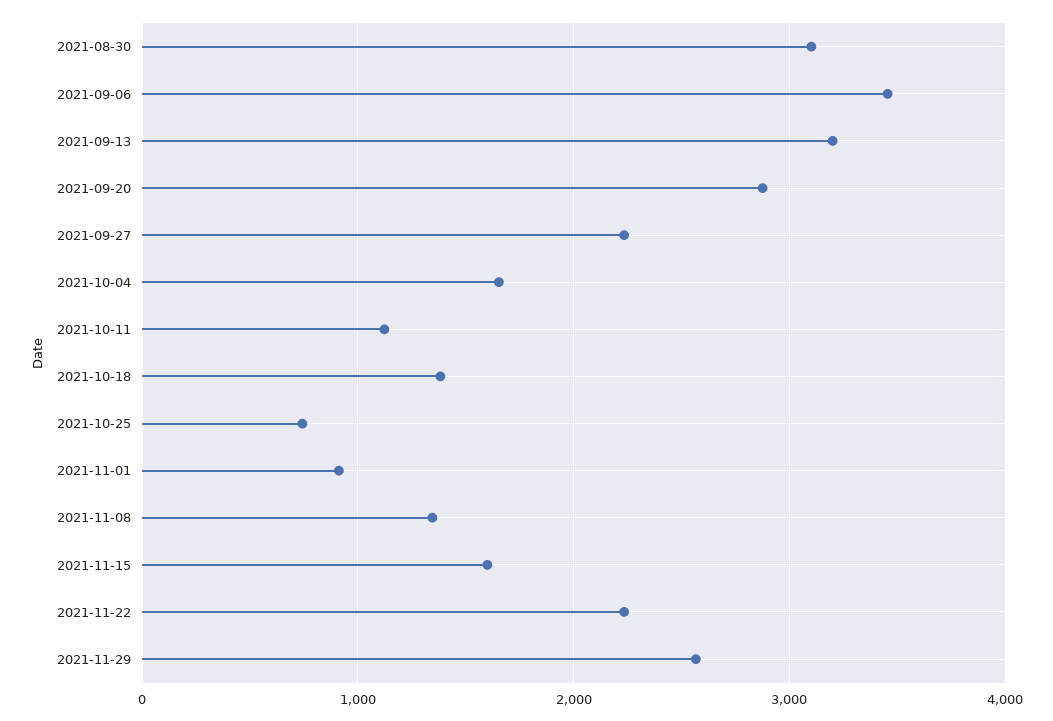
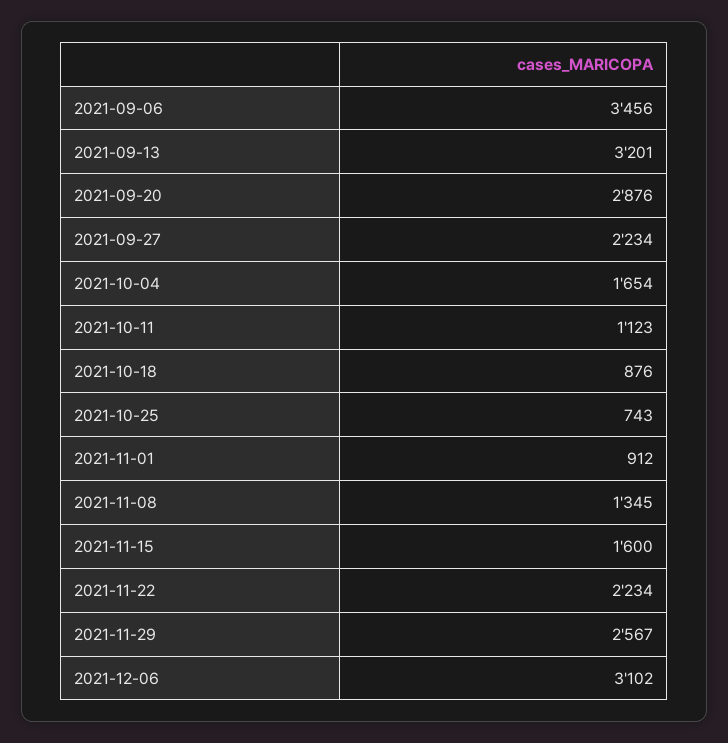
2021-08-30: 3100 -> none
2021-10-18: 1400 -> 876
2021-12-06: none -> 3102

